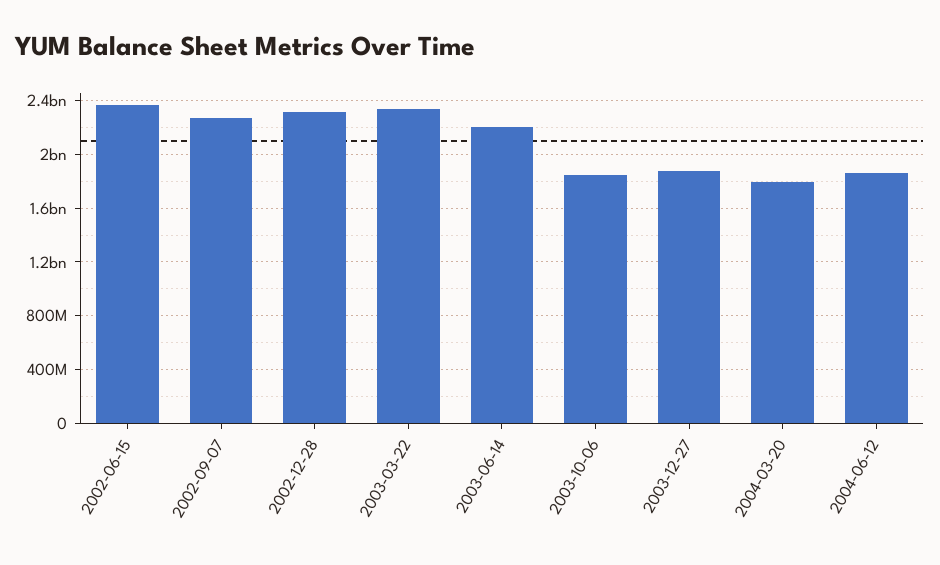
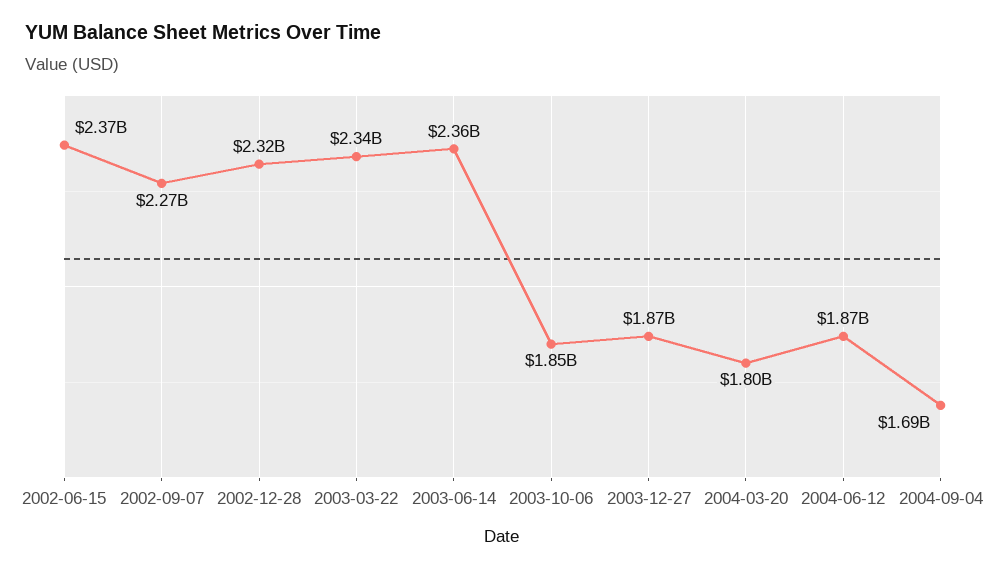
2003-06-14: 2200000000 -> 2360000000
2004-09-04: none -> 1690000000

